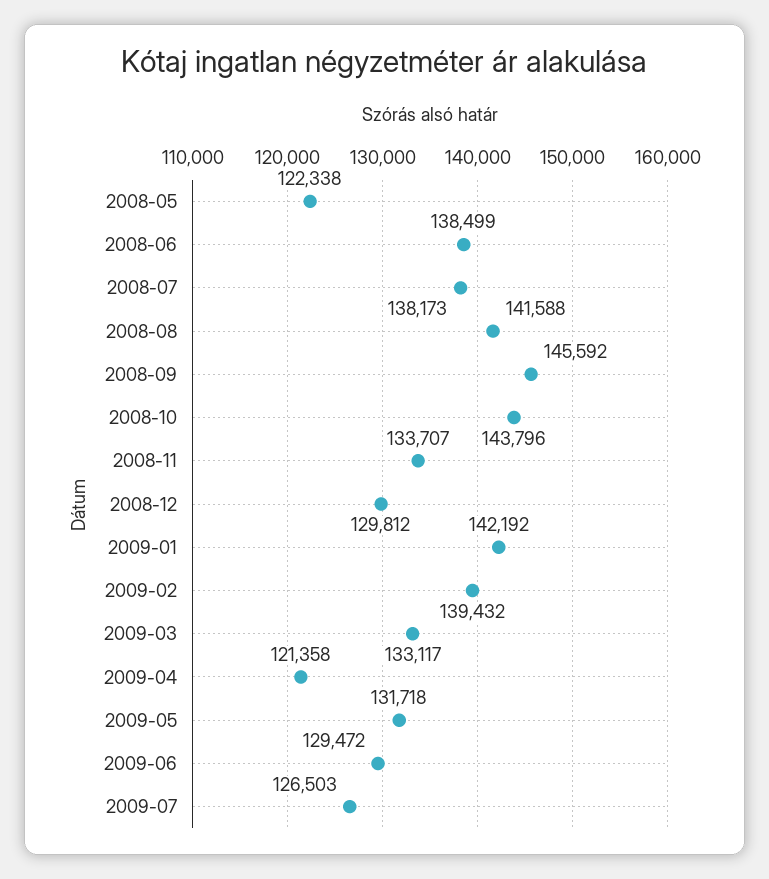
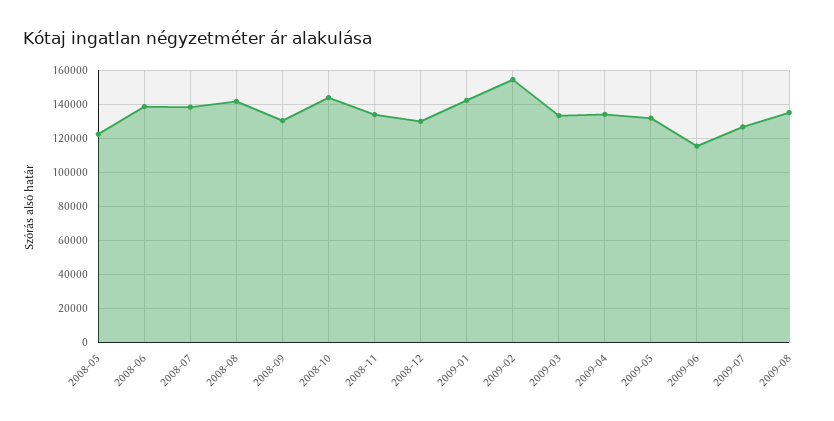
2008-09: 145592 -> 130000
2009-02: 139432 -> 155000
2009-04: 121358 -> 135000
2009-06: 129472 -> 115000
2009-08: none -> 135000

